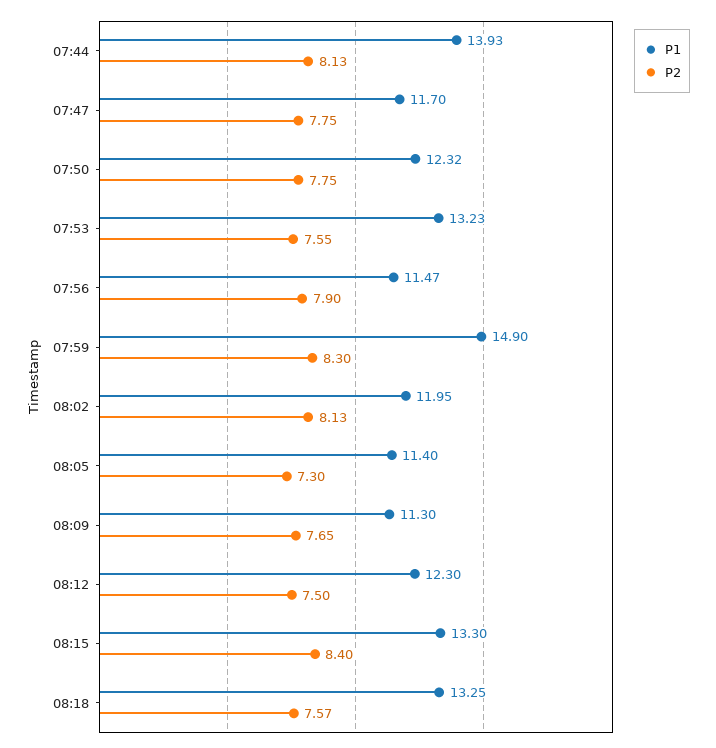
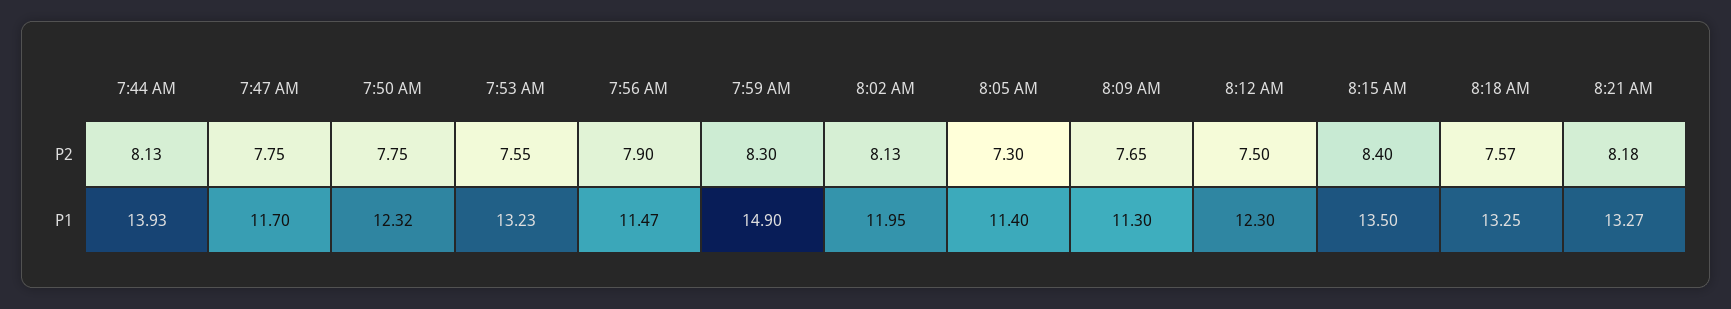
P1, 08:15: 13.3 -> 13.5
P2, 8:21 AM: none -> 8.18
P1, 8:21 AM: none -> 13.27

